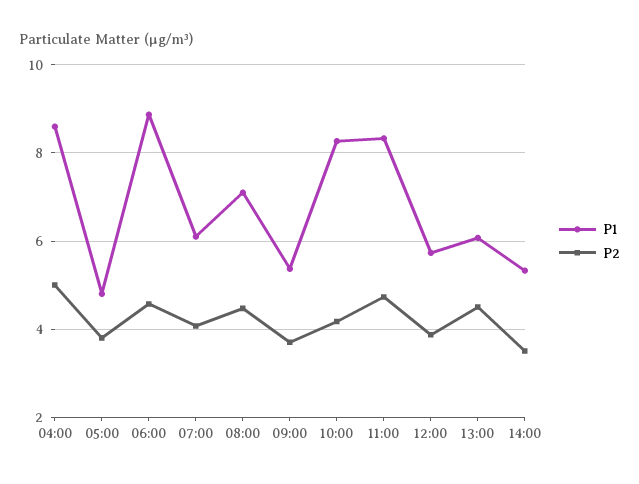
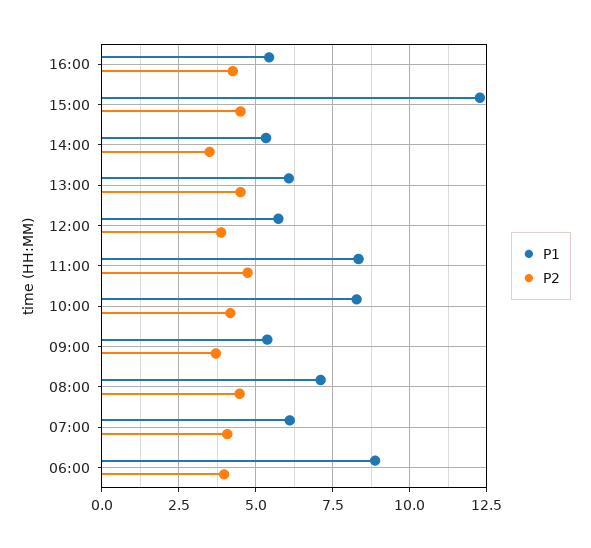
P1, 04:00: 8.6 -> none
P2, 04:00: 5 -> none
P1, 05:00: 4.8 -> none
P2, 05:00: 3.8 -> none
P2, 06:00: 4.6 -> 4
P1, 16:00: none -> 5.5
P2, 16:00: none -> 4.25
P1, 15:00: none -> 12.25
P2, 15:00: none -> 4.5

